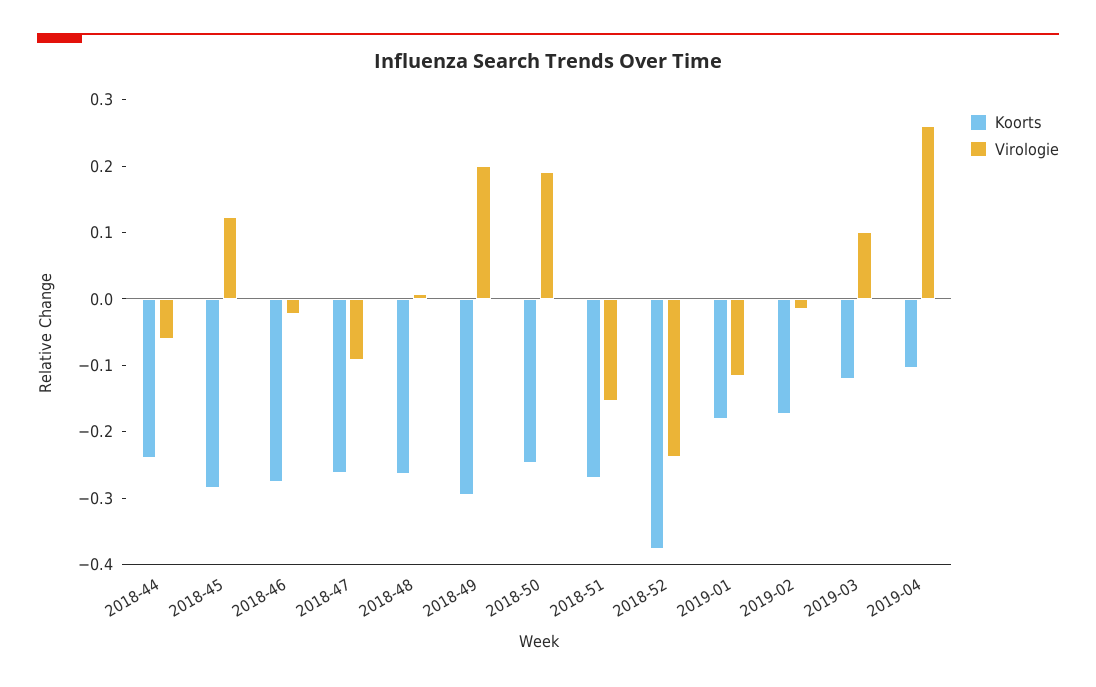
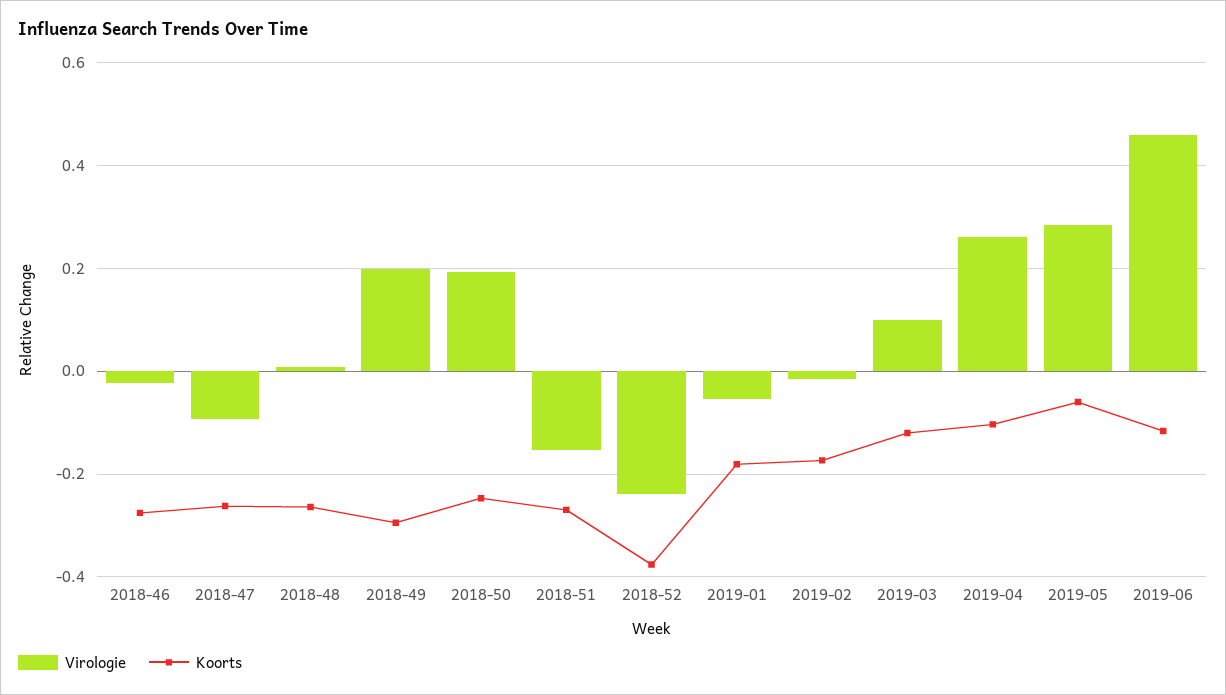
Koorts, 2018-44: -0.24 -> none
Virologie, 2018-44: -0.06 -> none
Koorts, 2018-45: -0.28 -> none
Virologie, 2018-45: 0.12 -> none
Virologie, 2019-01: -0.12 -> -0.06
Virologie, 2019-05: none -> 0.28
Koorts, 2019-05: none -> -0.06
Virologie, 2019-06: none -> 0.46
Koorts, 2019-06: none -> -0.12

